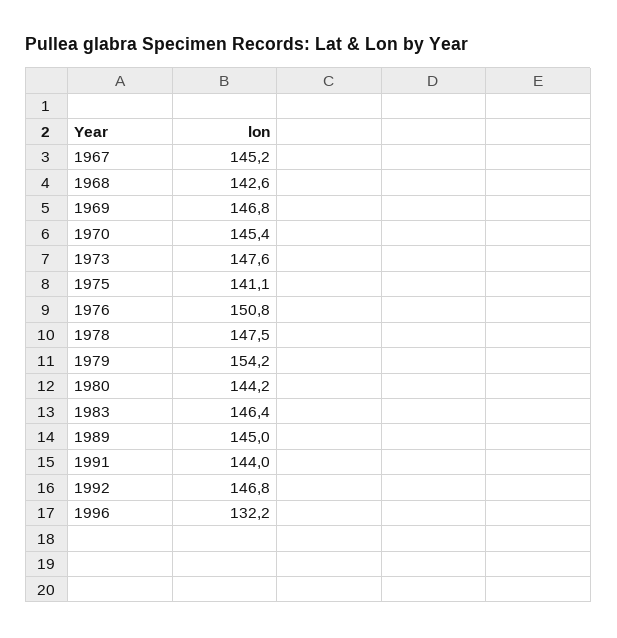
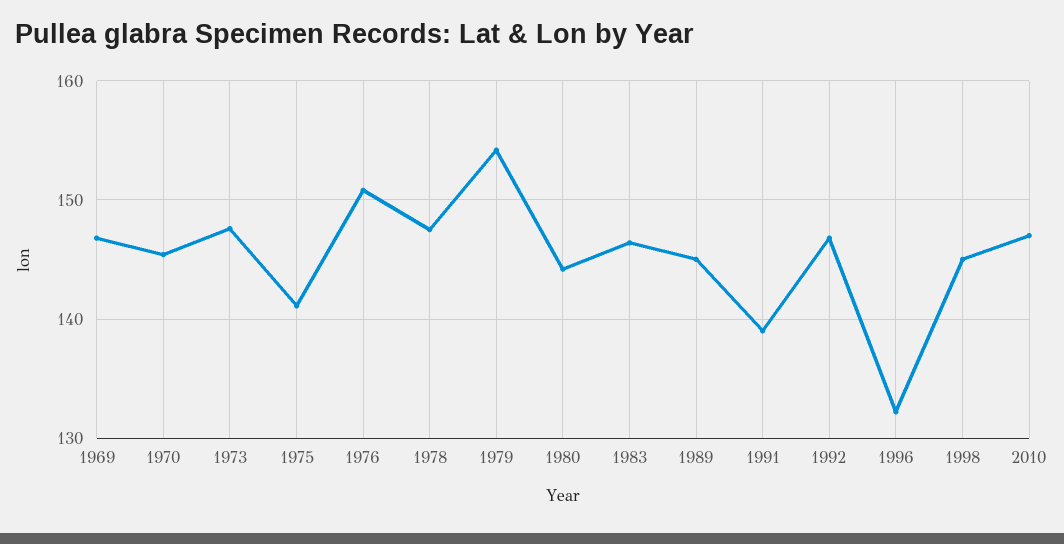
1967: 145.2 -> none
1968: 142.6 -> none
1991: 144 -> 139
1998: none -> 145
2010: none -> 147

